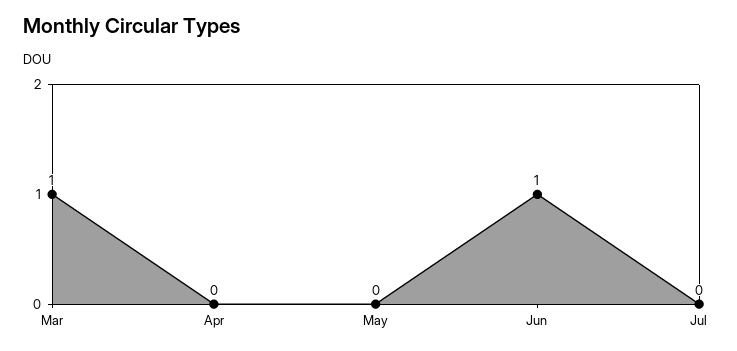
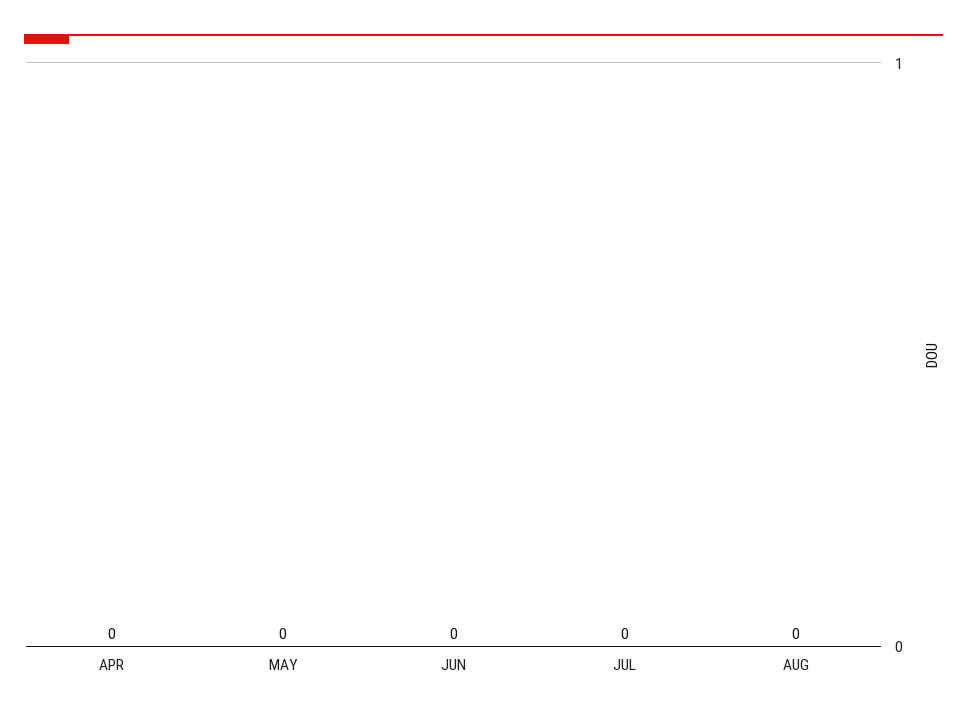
Mar: 1 -> none
Jun: 1 -> 0
AUG: none -> 0

